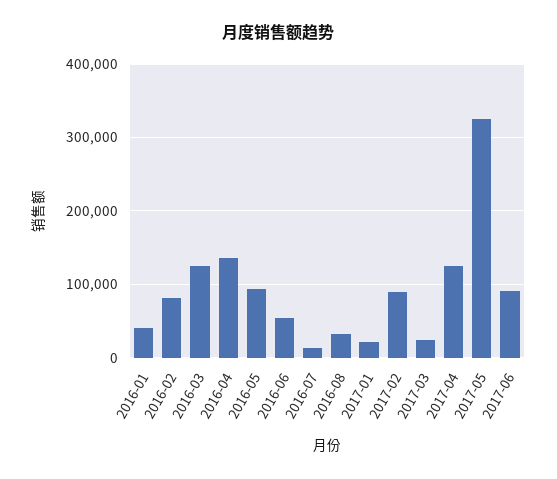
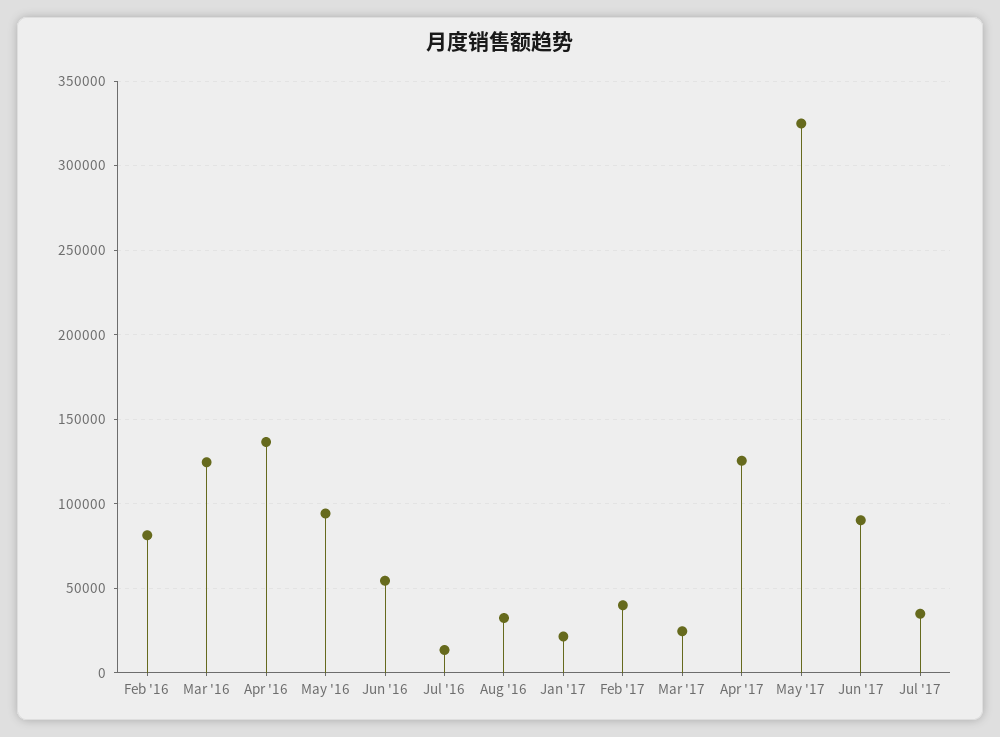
2016-01: 40000 -> none
2017-02: 90000 -> 40000
Jul '17: none -> 35000

